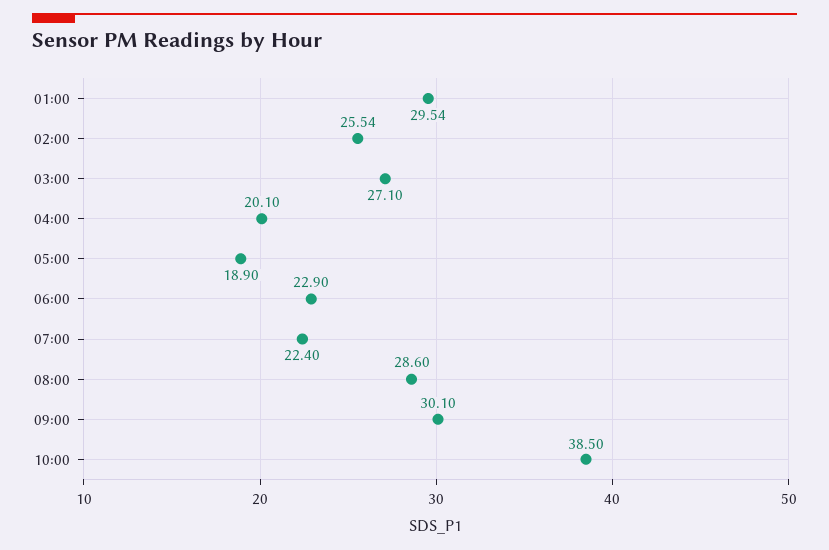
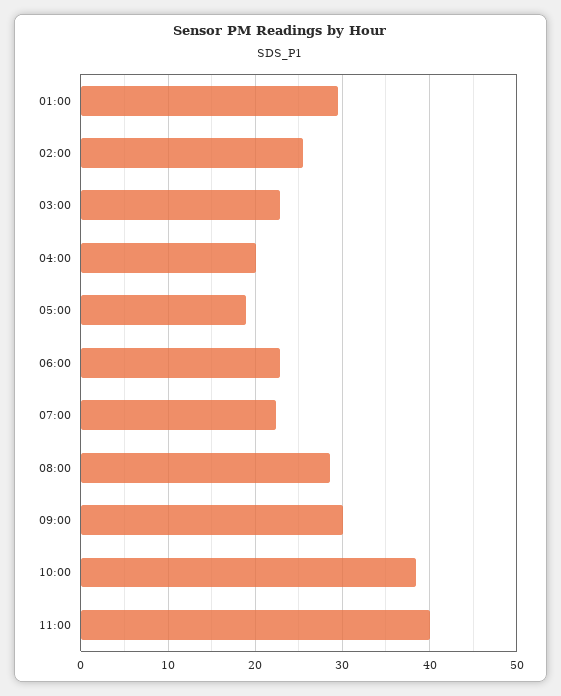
03:00: 27.1 -> 23
11:00: none -> 40

